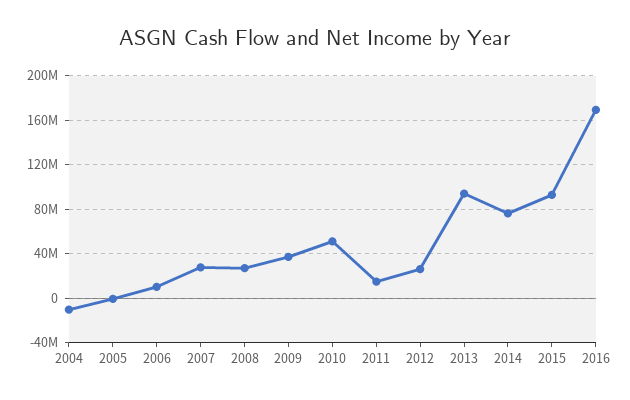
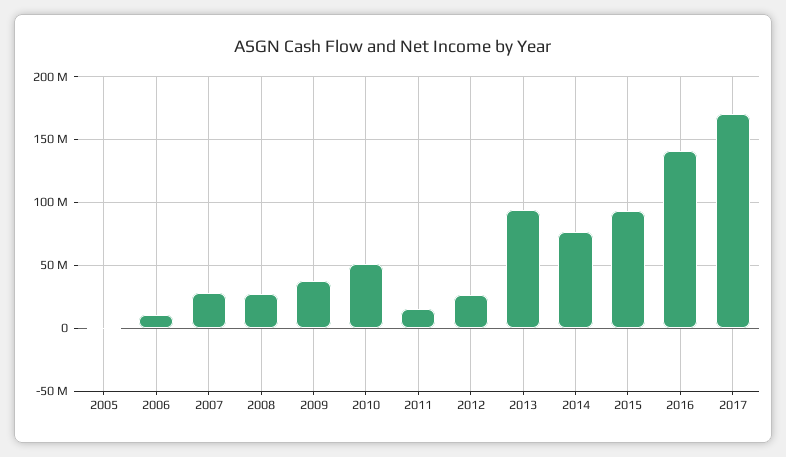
2004: -10000000 -> none
2016: 170000000 -> 140000000
2017: none -> 170000000

